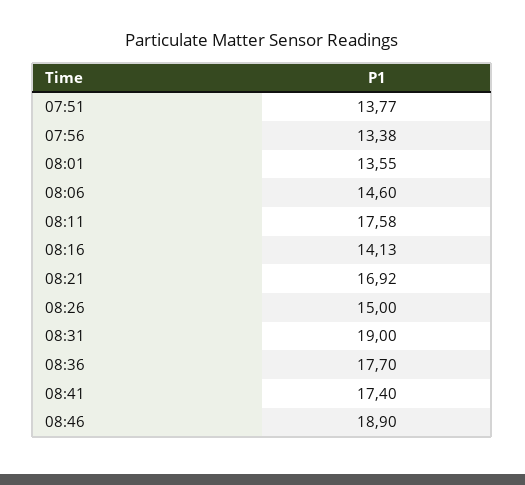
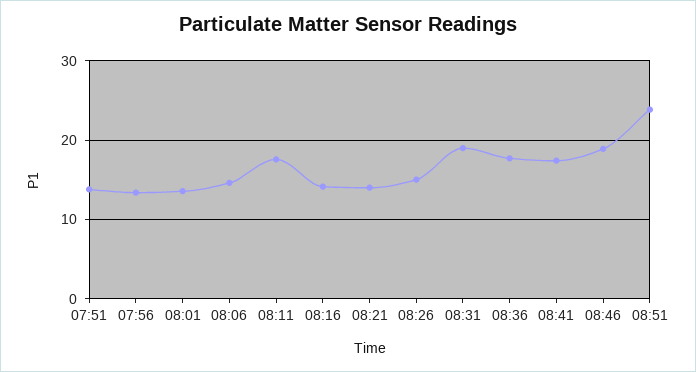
08:21: 16.92 -> 14
08:51: none -> 24

